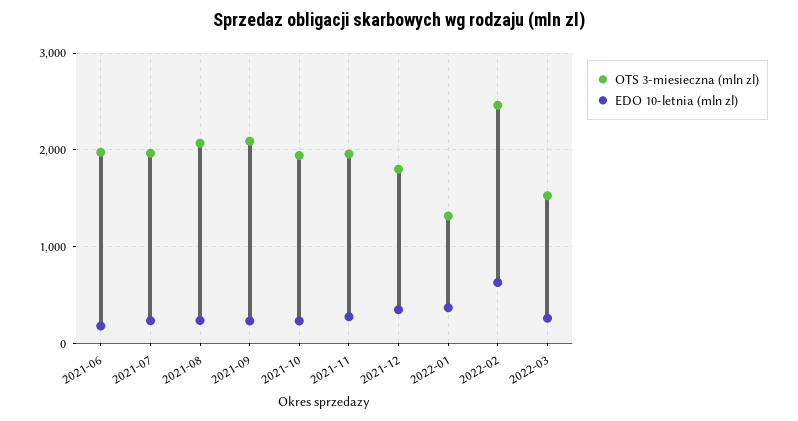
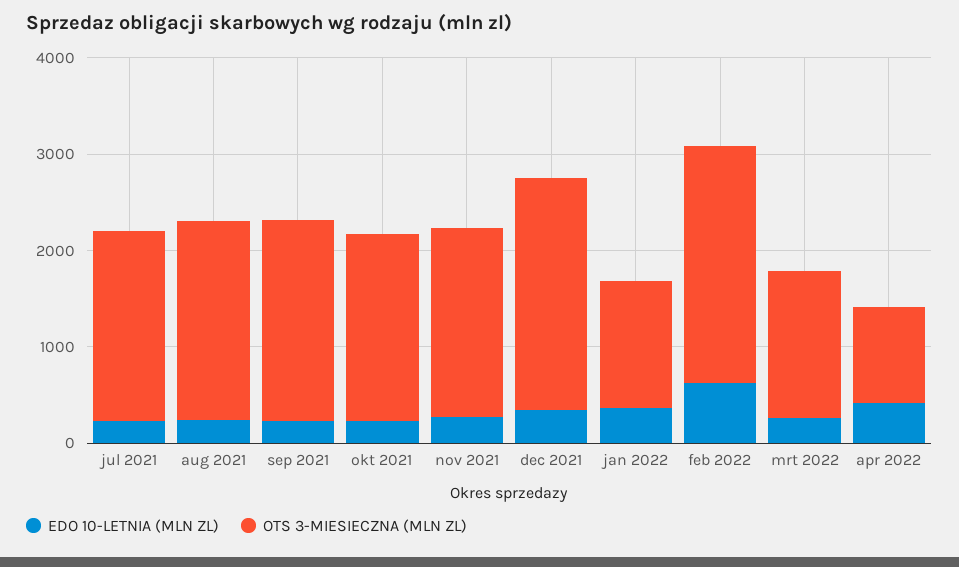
OTS 3-miesieczna (mln zl), 2021-06: 2000 -> none
EDO 10-letnia (mln zl), 2021-06: 200 -> none
OTS 3-miesieczna (mln zl), 2021-12: 1800 -> 2400
EDO 10-letnia (mln zl), apr 2022: none -> 400
OTS 3-miesieczna (mln zl), apr 2022: none -> 1000

